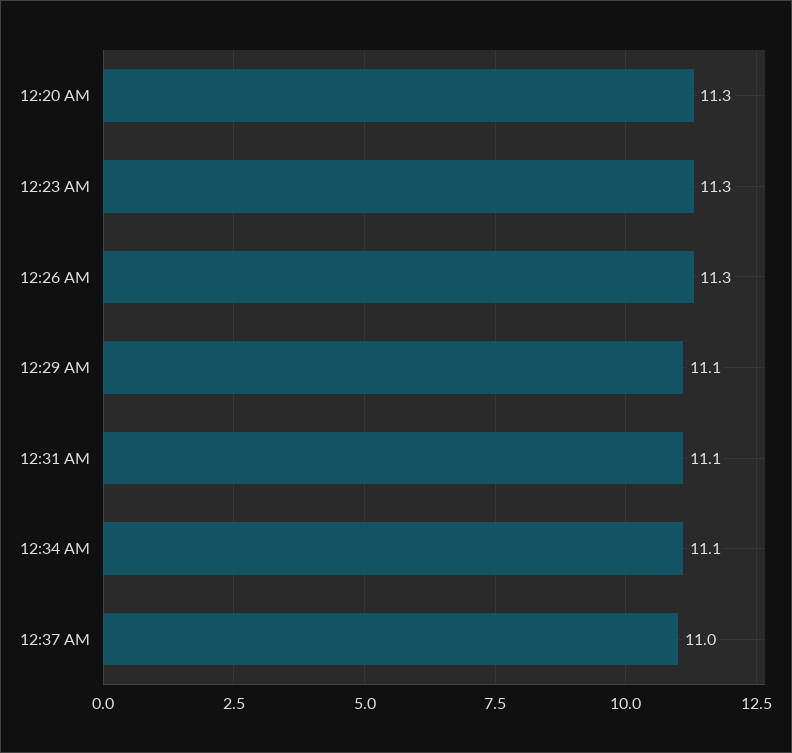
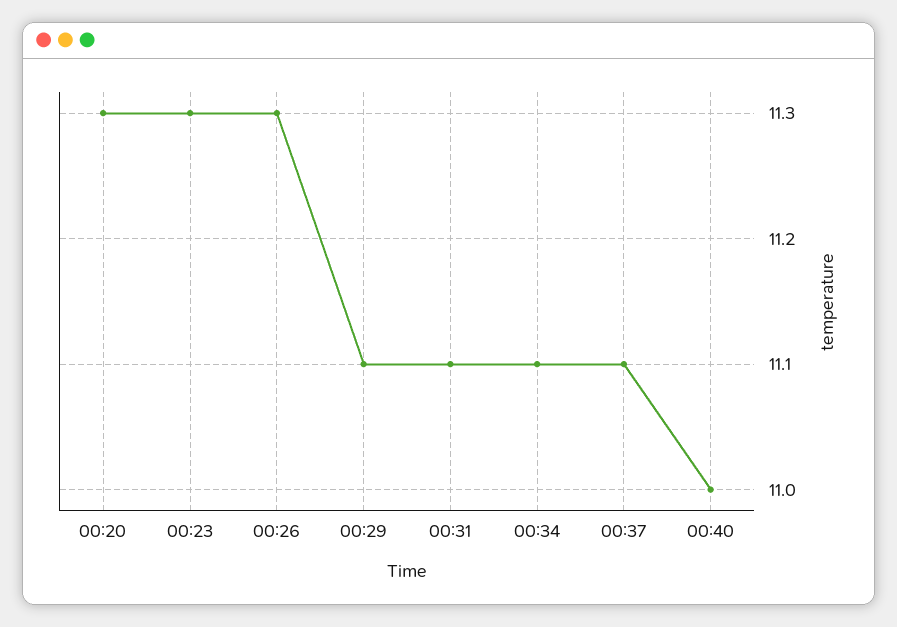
12:37 AM: 11 -> 11.1
00:40: none -> 11

